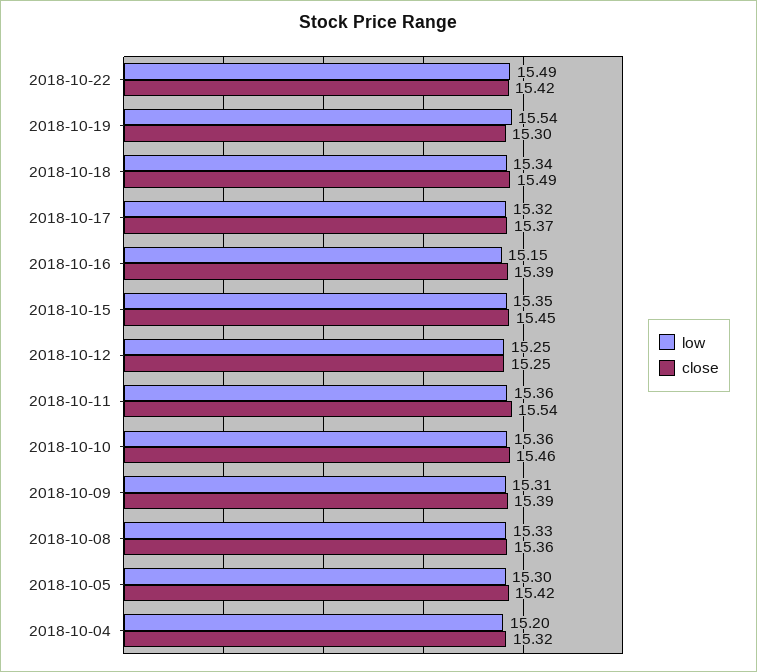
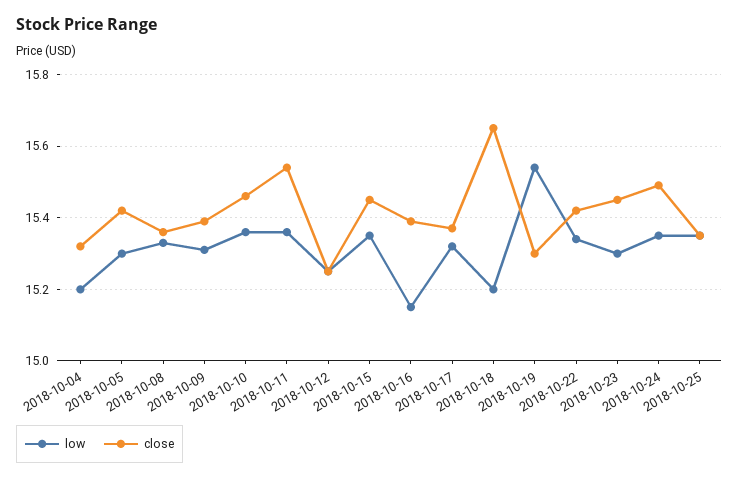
low, 2018-10-22: 15.49 -> 15.35
low, 2018-10-18: 15.34 -> 15.2
close, 2018-10-18: 15.49 -> 15.65
low, 2018-10-23: none -> 15.3
close, 2018-10-23: none -> 15.45
low, 2018-10-24: none -> 15.35
close, 2018-10-24: none -> 15.5
low, 2018-10-25: none -> 15.35
close, 2018-10-25: none -> 15.35

